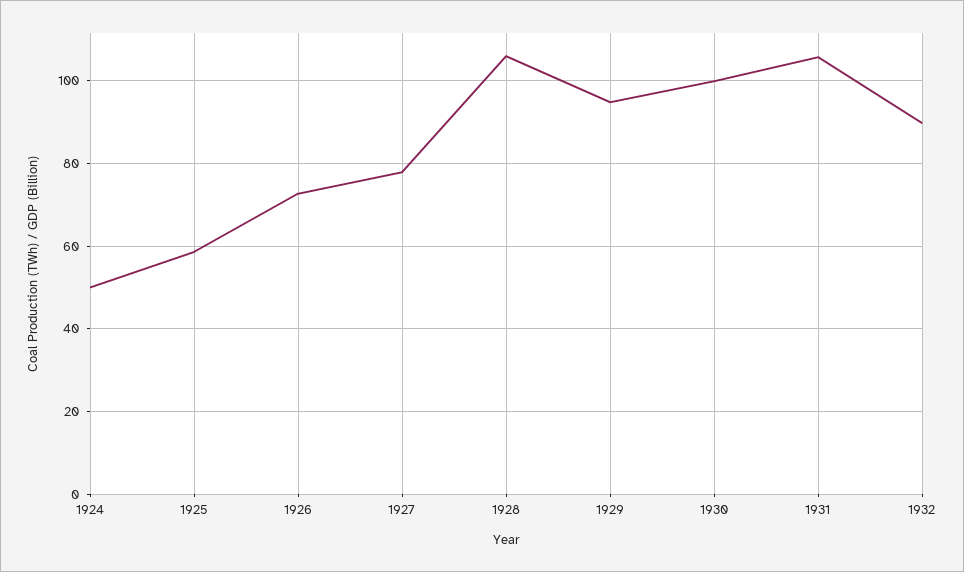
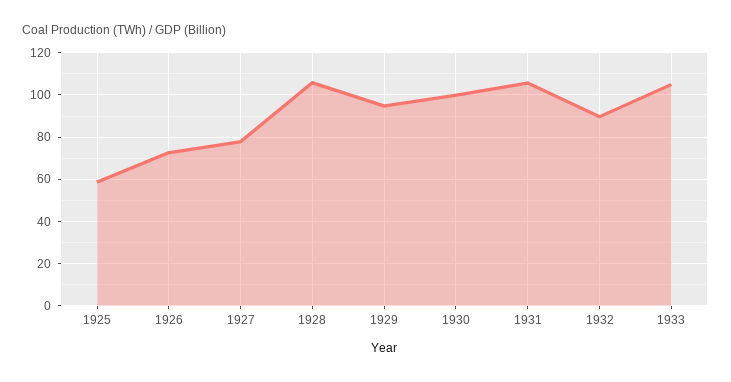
1924: 50 -> none
1933: none -> 105

